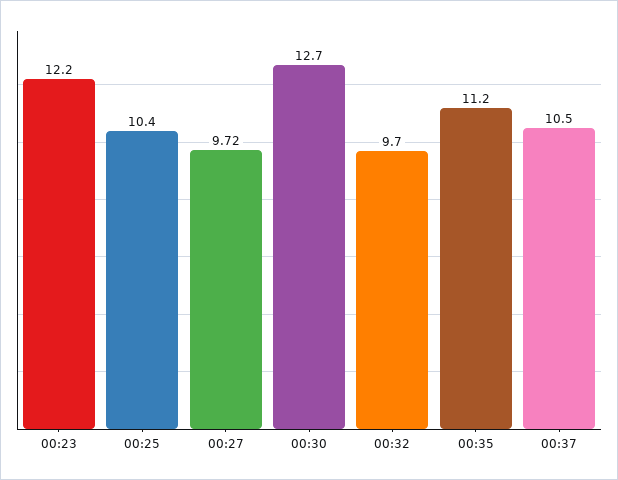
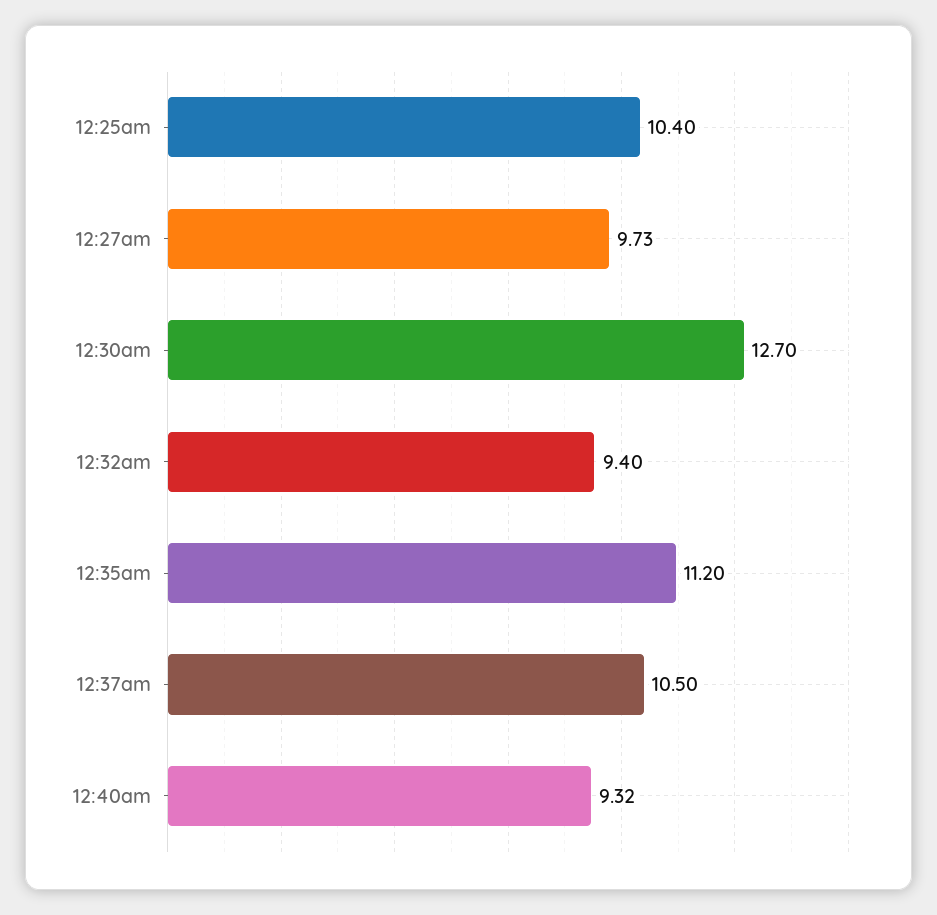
00:23: 12.2 -> none
00:27: 9.72 -> 9.73
00:32: 9.7 -> 9.4
12:40am: none -> 9.32

